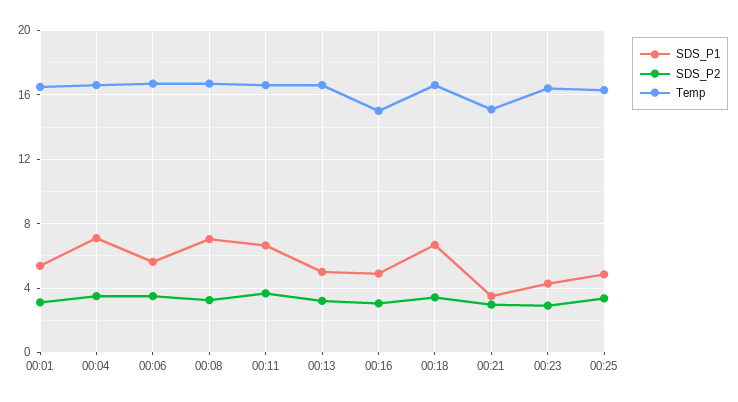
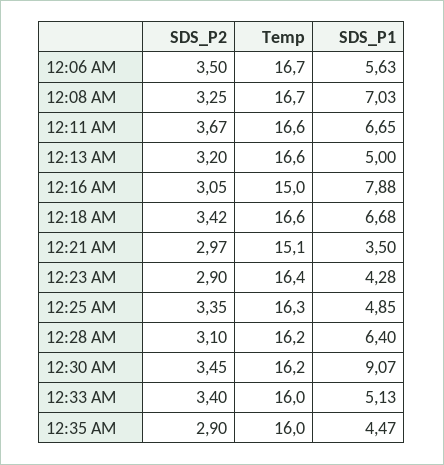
SDS_P1, 00:01: 5.5 -> none
SDS_P2, 00:01: 3 -> none
Temp, 00:01: 16.5 -> none
SDS_P1, 00:04: 7 -> none
SDS_P2, 00:04: 3.5 -> none
Temp, 00:04: 16.5 -> none
SDS_P1, 00:16: 5 -> 7.88
SDS_P2, 12:28 AM: none -> 3.1
Temp, 12:28 AM: none -> 16.2
SDS_P1, 12:28 AM: none -> 6.4
SDS_P2, 12:30 AM: none -> 3.45
Temp, 12:30 AM: none -> 16.2
SDS_P1, 12:30 AM: none -> 9.07
SDS_P2, 12:33 AM: none -> 3.4
Temp, 12:33 AM: none -> 16
SDS_P1, 12:33 AM: none -> 5.13
SDS_P2, 12:35 AM: none -> 2.9
Temp, 12:35 AM: none -> 16
SDS_P1, 12:35 AM: none -> 4.47

